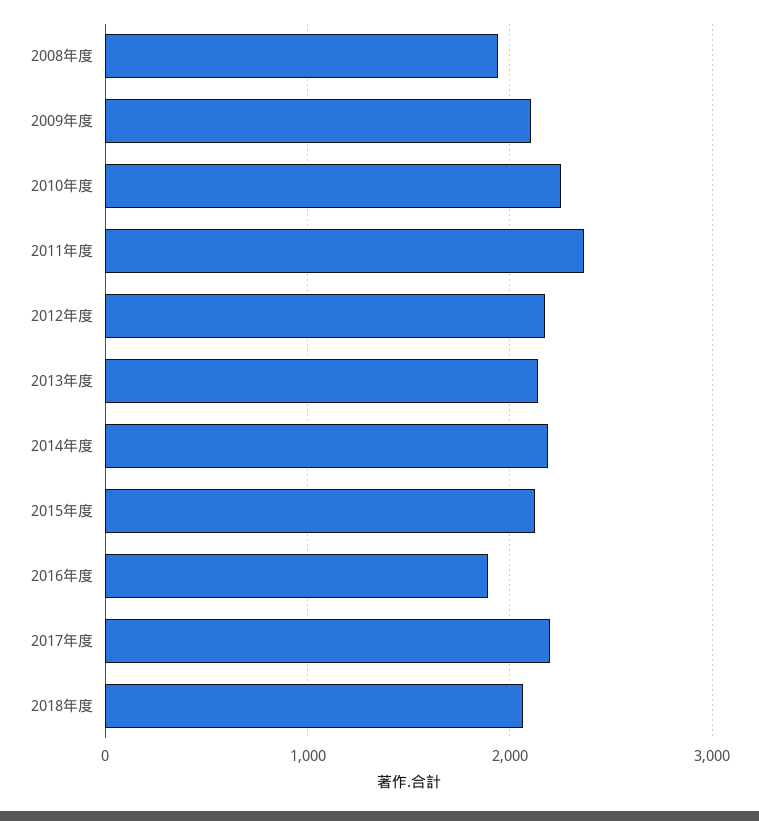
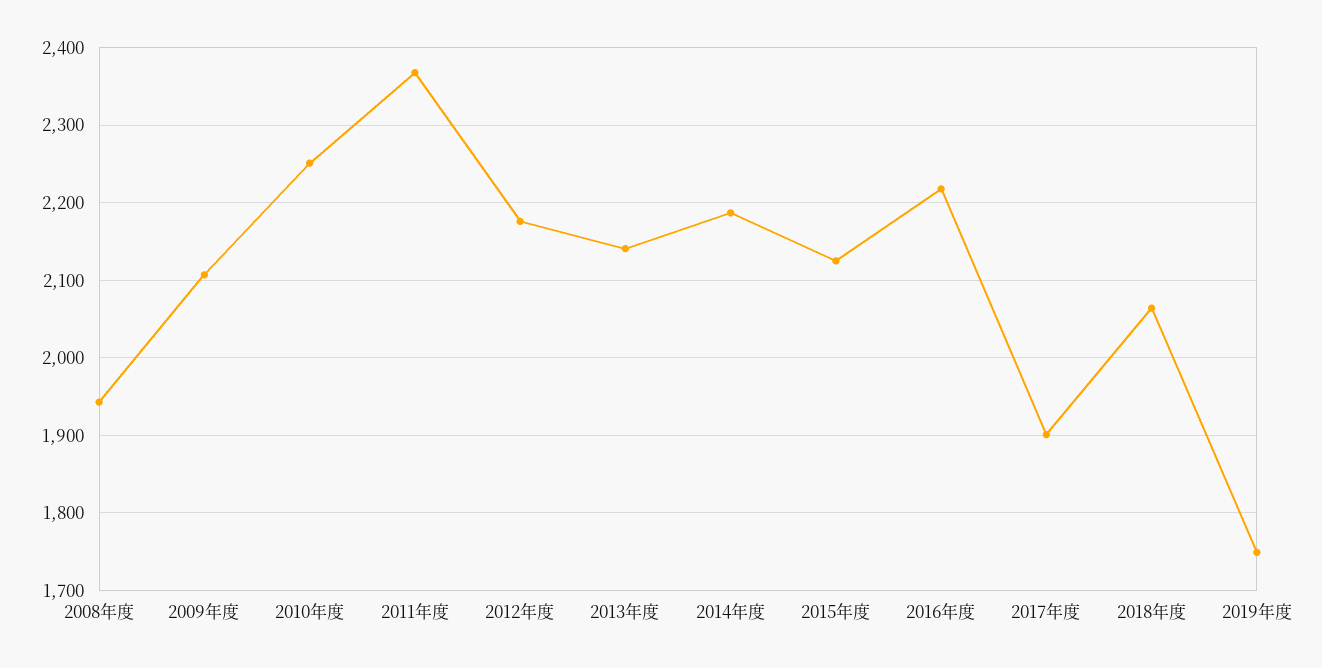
2016年度: 1900 -> 2220
2017年度: 2200 -> 1900
2019年度: none -> 1750

